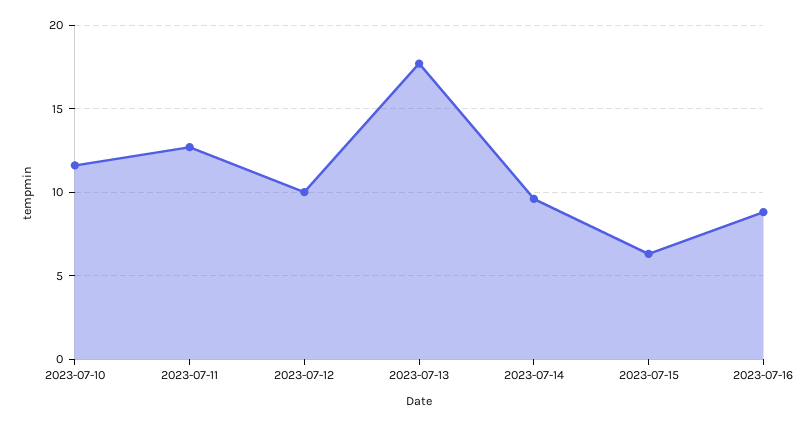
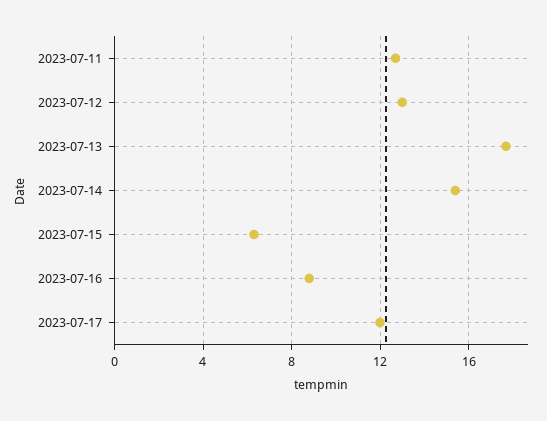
2023-07-10: 11.5 -> none
2023-07-12: 10 -> 13
2023-07-14: 9.5 -> 15.5
2023-07-17: none -> 12

